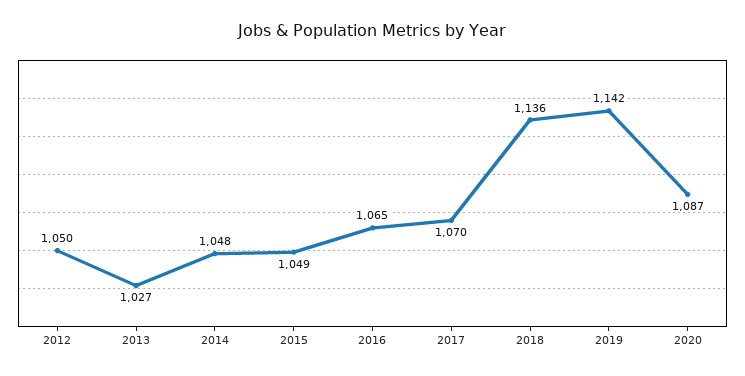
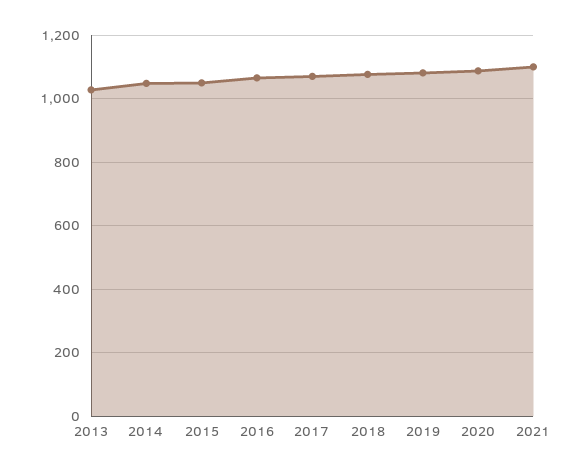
2012: 1050 -> none
2018: 1136 -> 1080
2019: 1142 -> 1080
2021: none -> 1100

